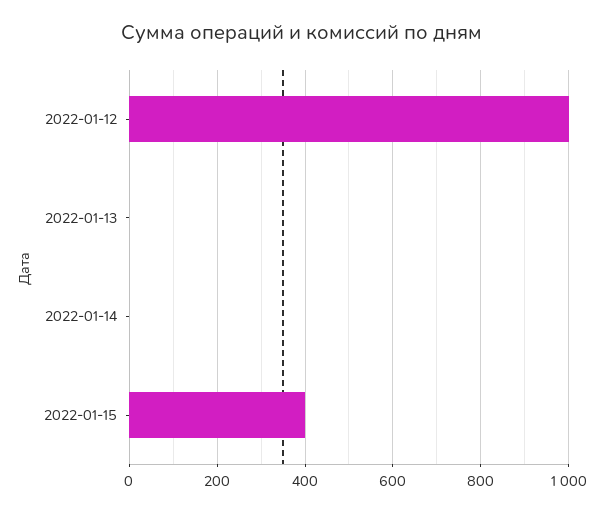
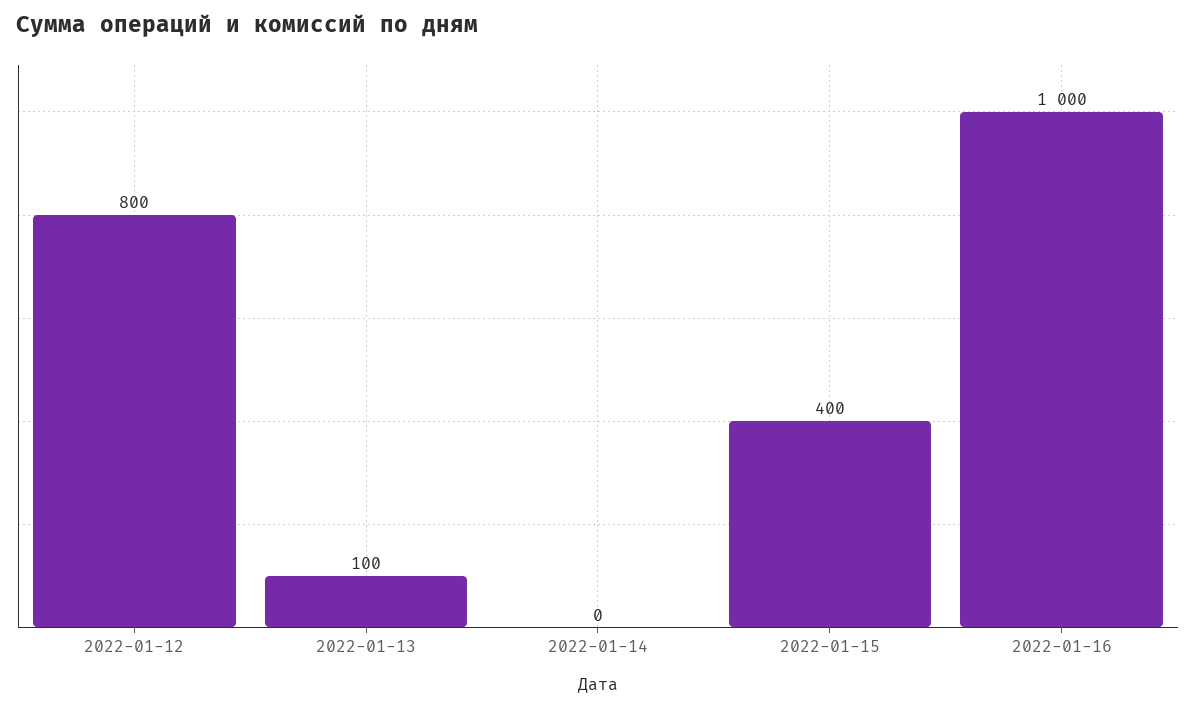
2022-01-12: 1000 -> 800
2022-01-13: 0 -> 100
2022-01-16: none -> 1000

